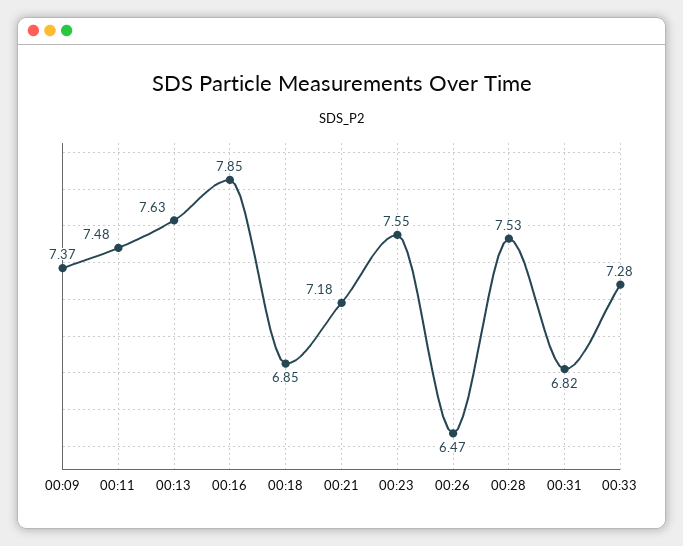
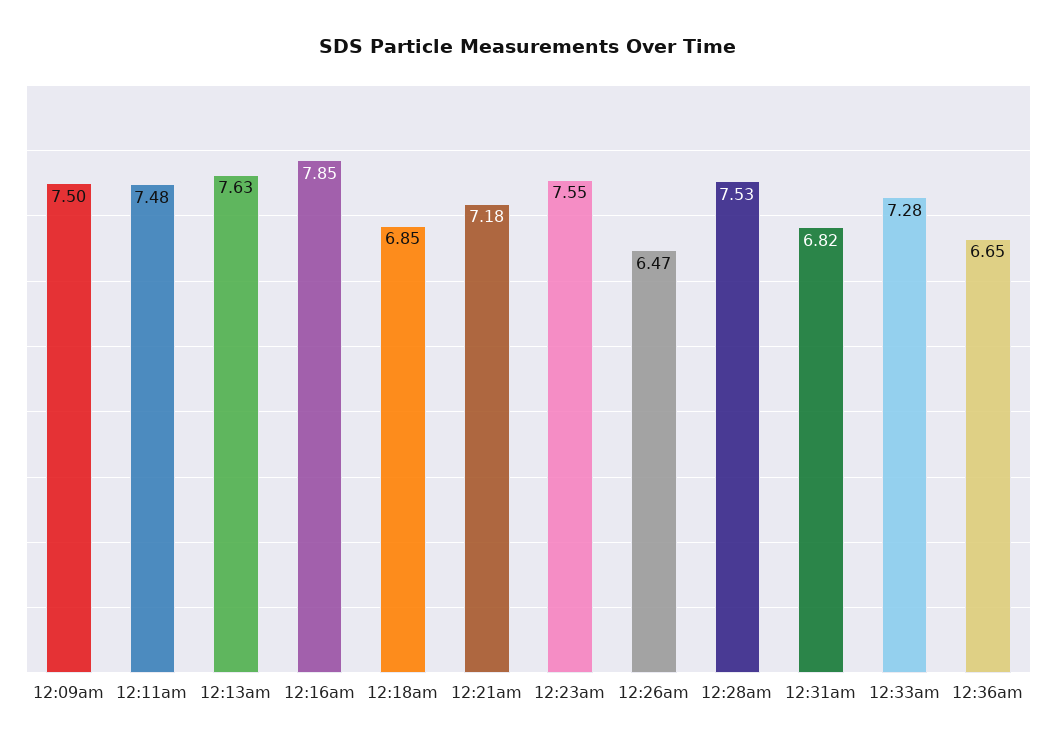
00:09: 7.37 -> 7.5
12:36am: none -> 6.65

